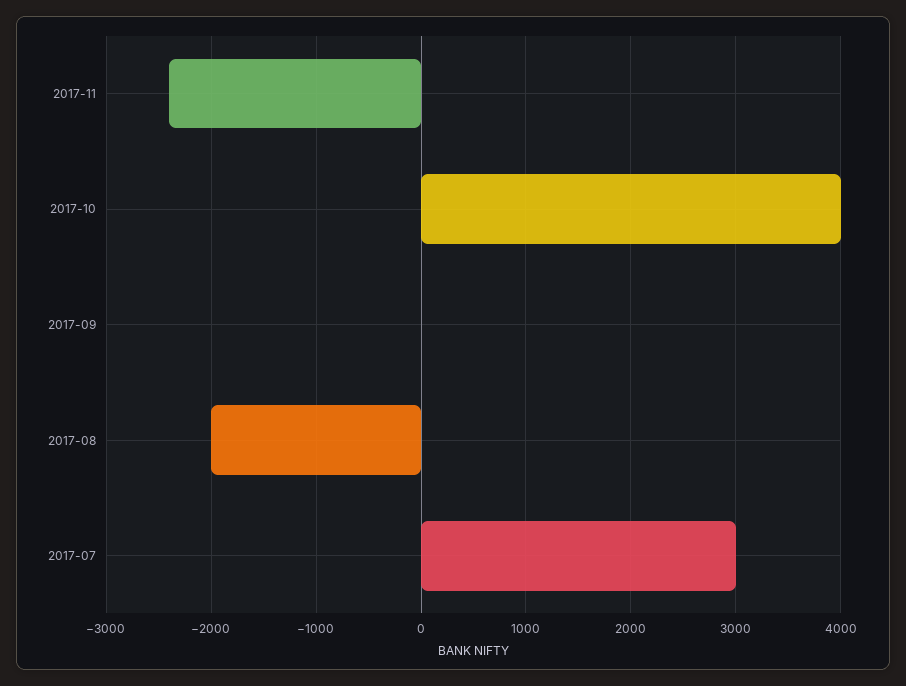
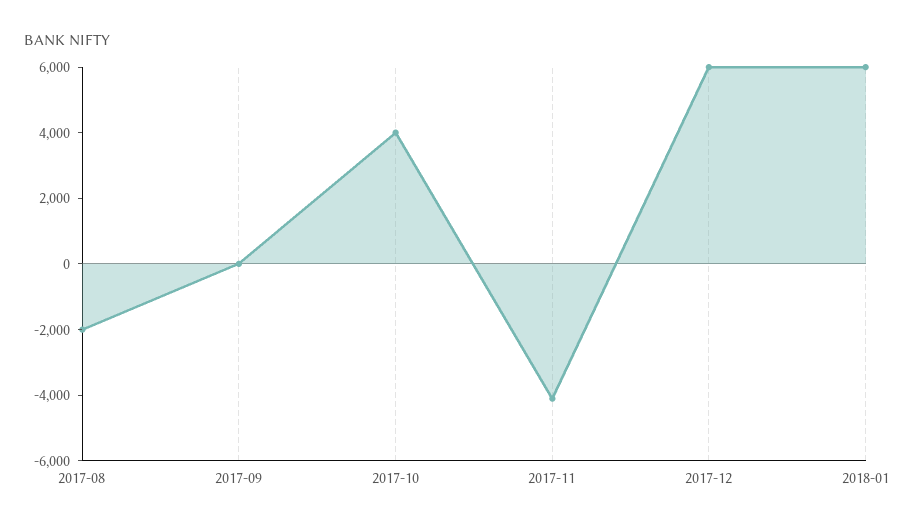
2017-11: -2400 -> -4000
2017-07: 3000 -> none
2017-12: none -> 6000
2018-01: none -> 6000

